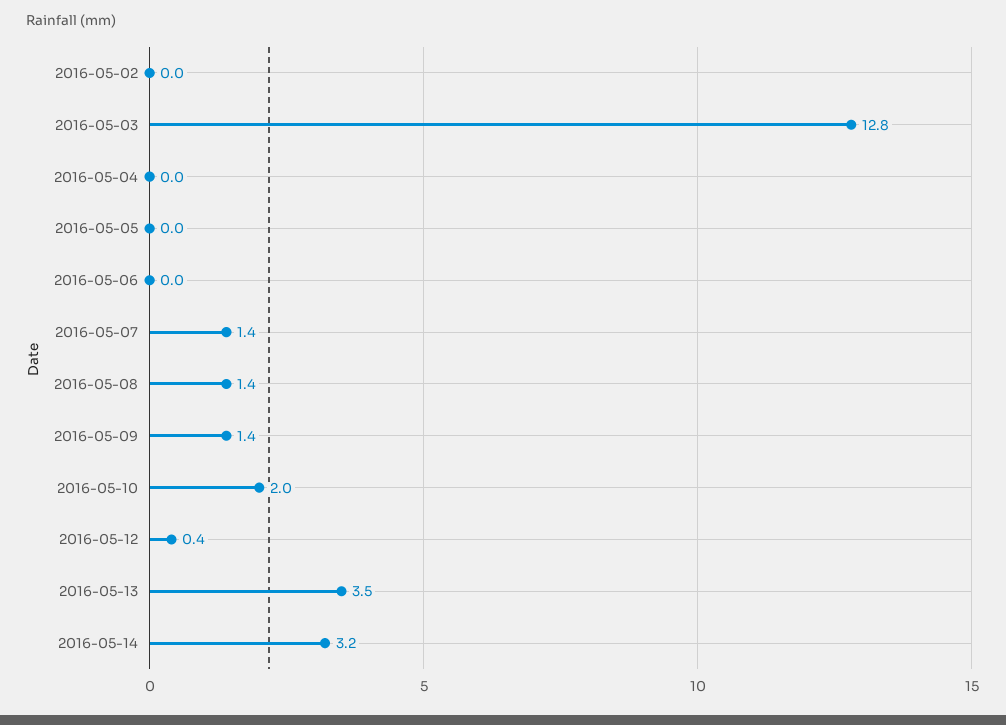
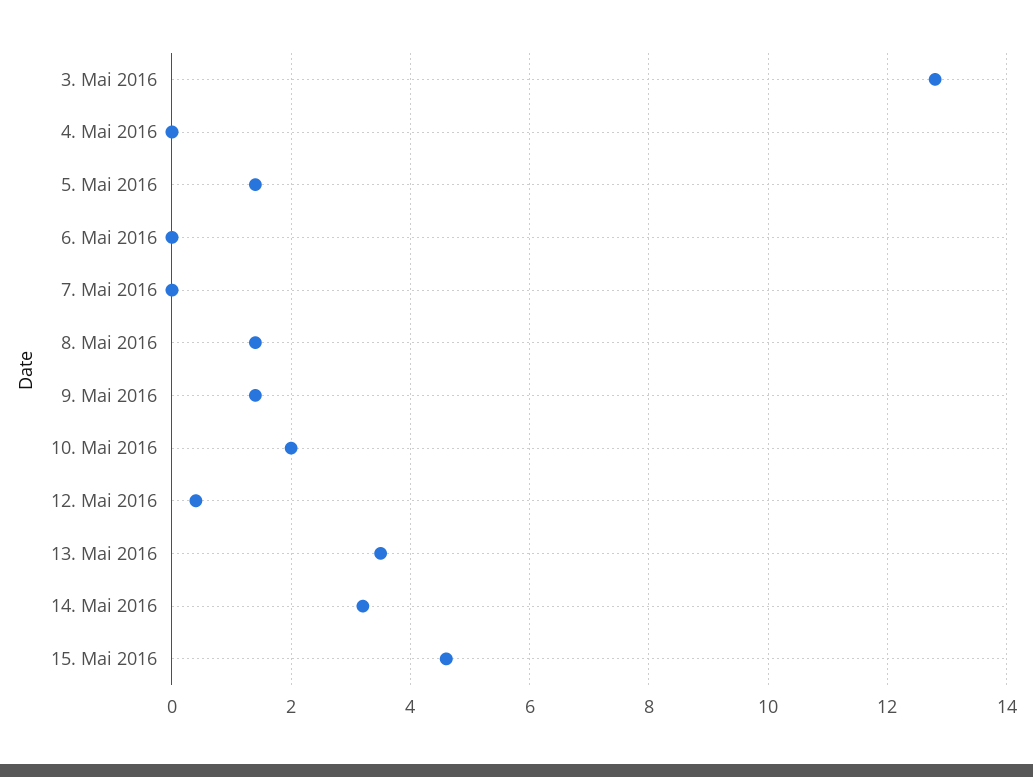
2016-05-02: 0 -> none
2016-05-05: 0 -> 1.5
2016-05-07: 1.4 -> 0
15. Mai 2016: none -> 4.5

